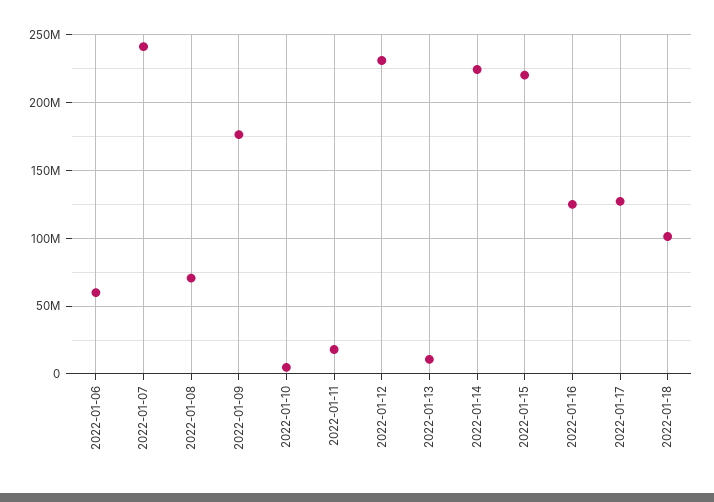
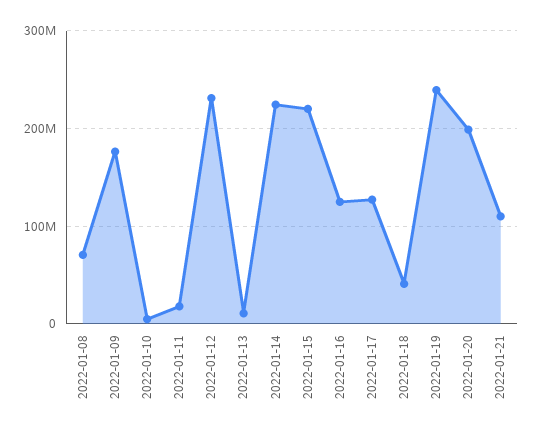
2022-01-06: 60000000 -> none
2022-01-07: 240000000 -> none
2022-01-18: 100000000 -> 40000000
2022-01-19: none -> 240000000
2022-01-20: none -> 200000000
2022-01-21: none -> 110000000

